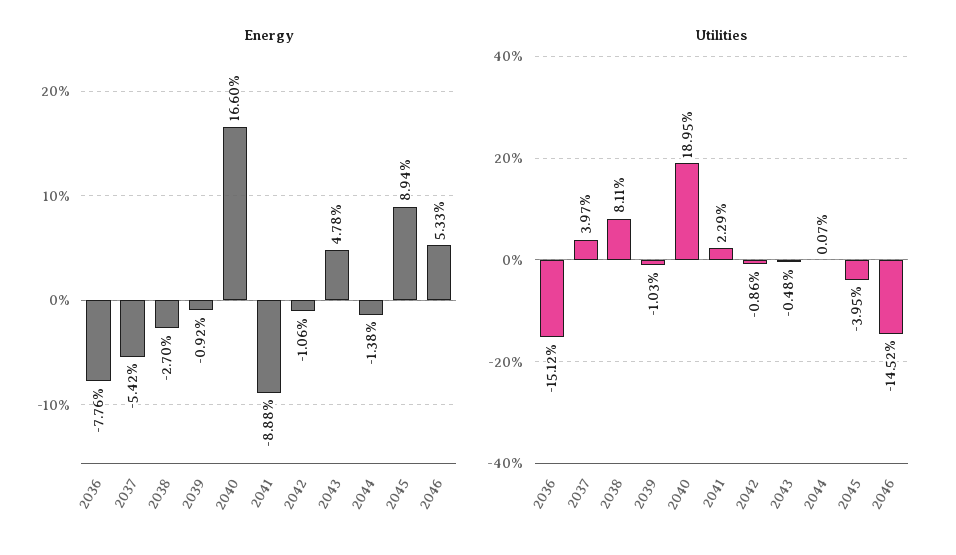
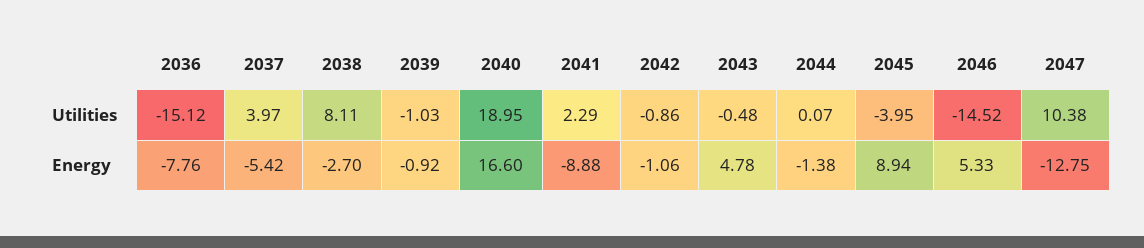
Utilities, 2047: none -> 10.38
Energy, 2047: none -> -12.75

